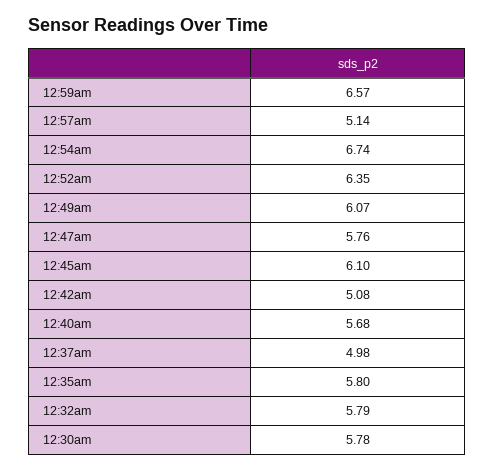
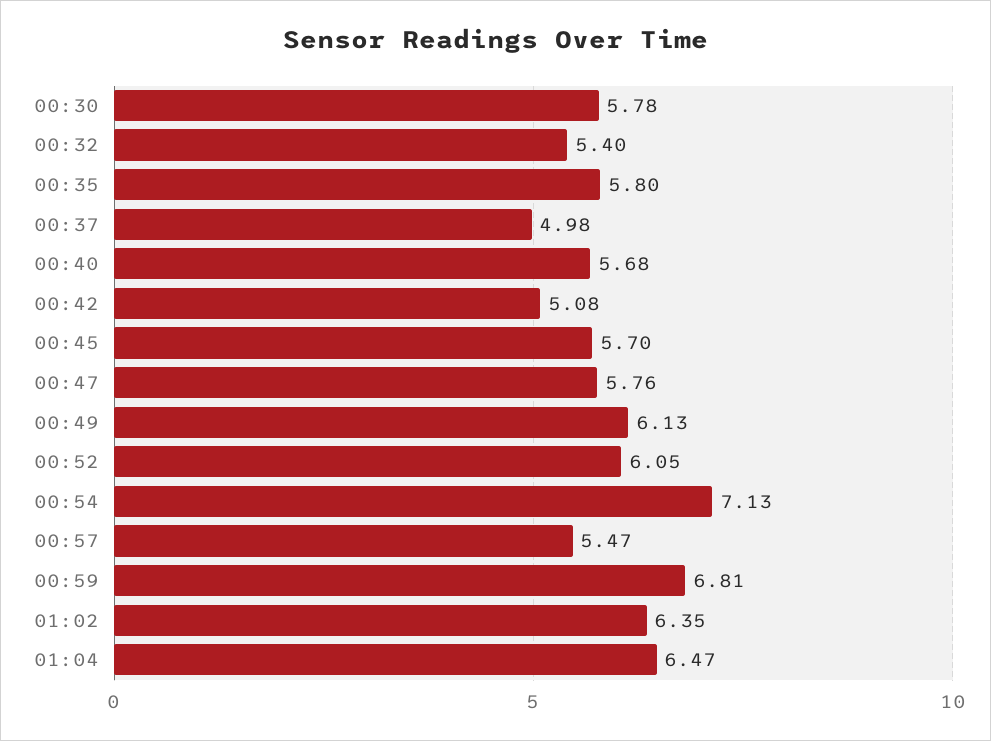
12:59am: 6.57 -> 6.81
12:57am: 5.14 -> 5.47
12:54am: 6.74 -> 7.13
12:52am: 6.35 -> 6.05
12:49am: 6.07 -> 6.13
12:45am: 6.1 -> 5.7
12:32am: 5.79 -> 5.4
01:02: none -> 6.35
01:04: none -> 6.47

